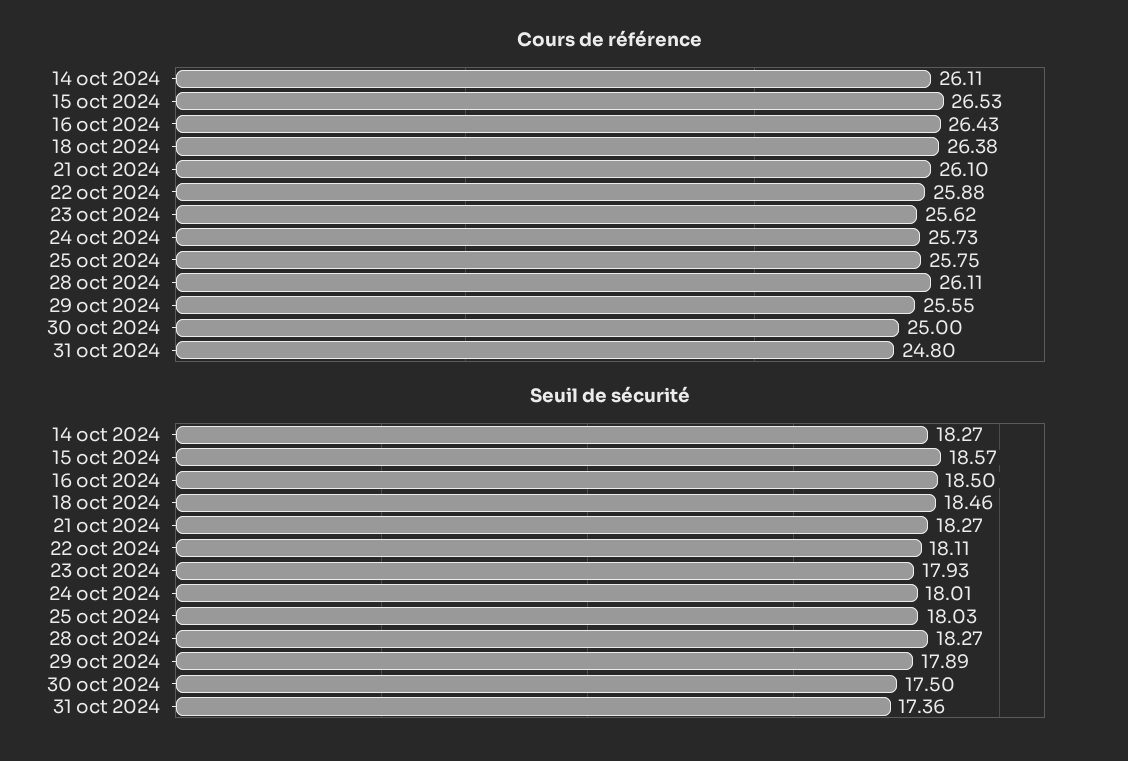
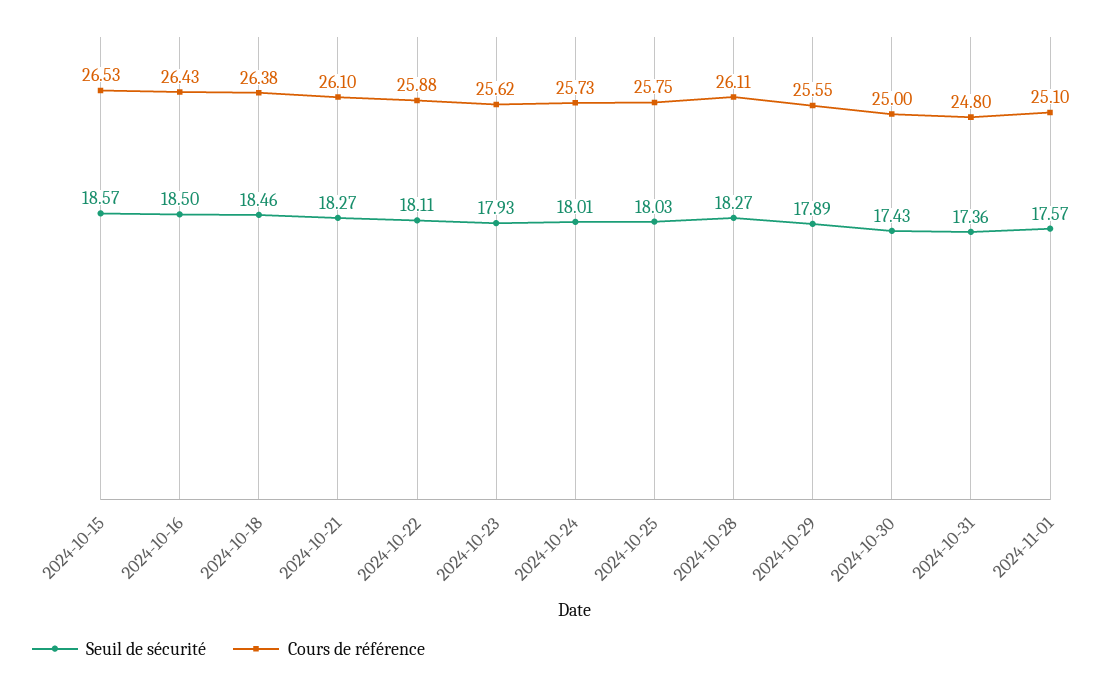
Cours de référence, 14 oct 2024: 26.11 -> none
Seuil de sécurité, 14 oct 2024: 18.27 -> none
Seuil de sécurité, 30 oct 2024: 17.5 -> 17.43
Seuil de sécurité, 2024-11-01: none -> 17.57
Cours de référence, 2024-11-01: none -> 25.1

